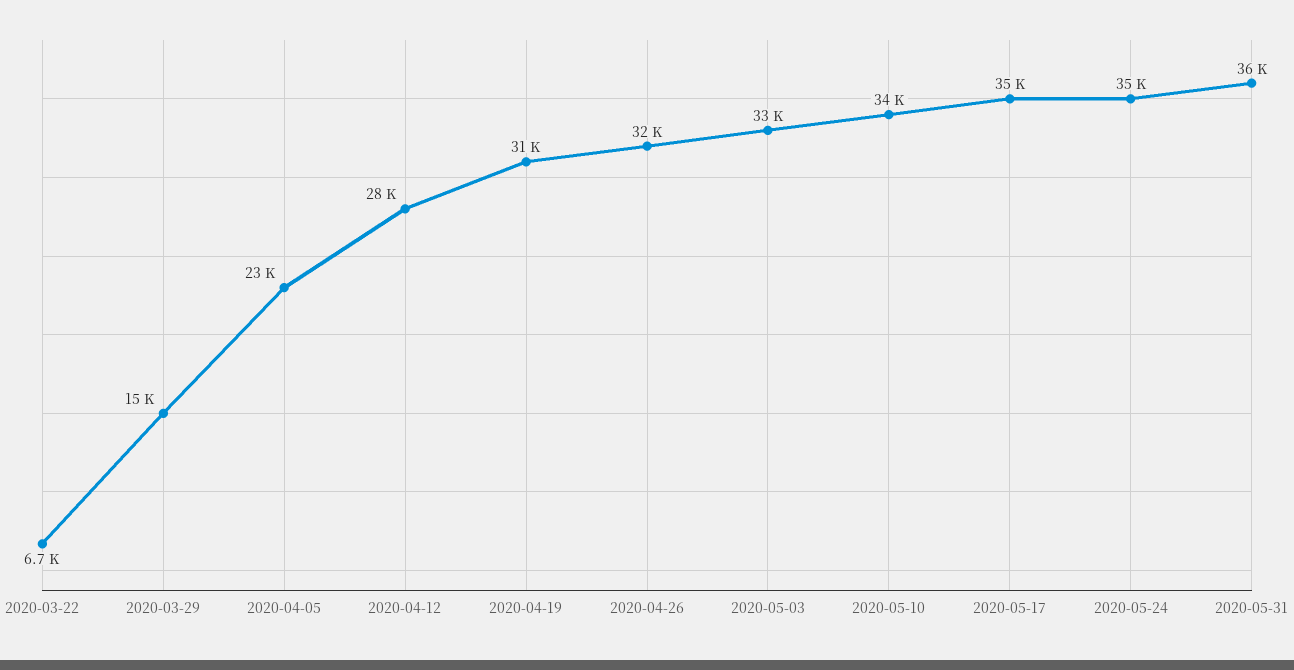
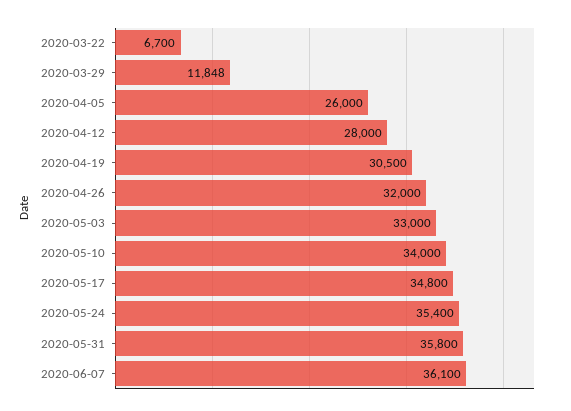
2020-03-29: 15000 -> 11848
2020-04-05: 23000 -> 26000
2020-06-07: none -> 36100

